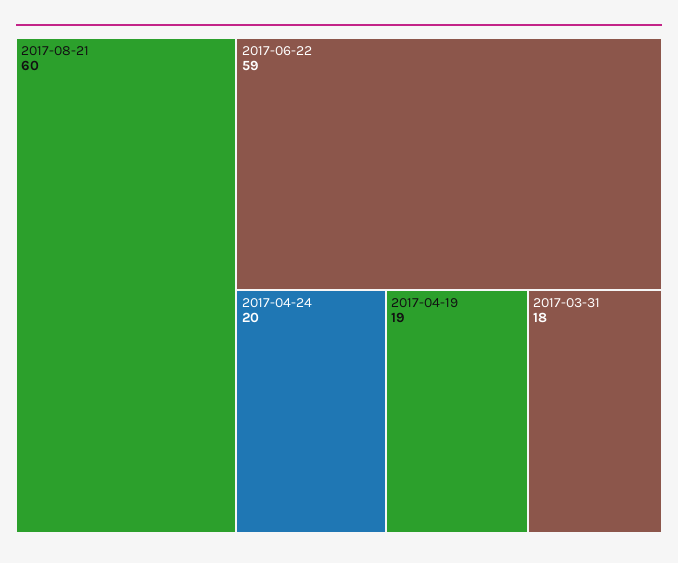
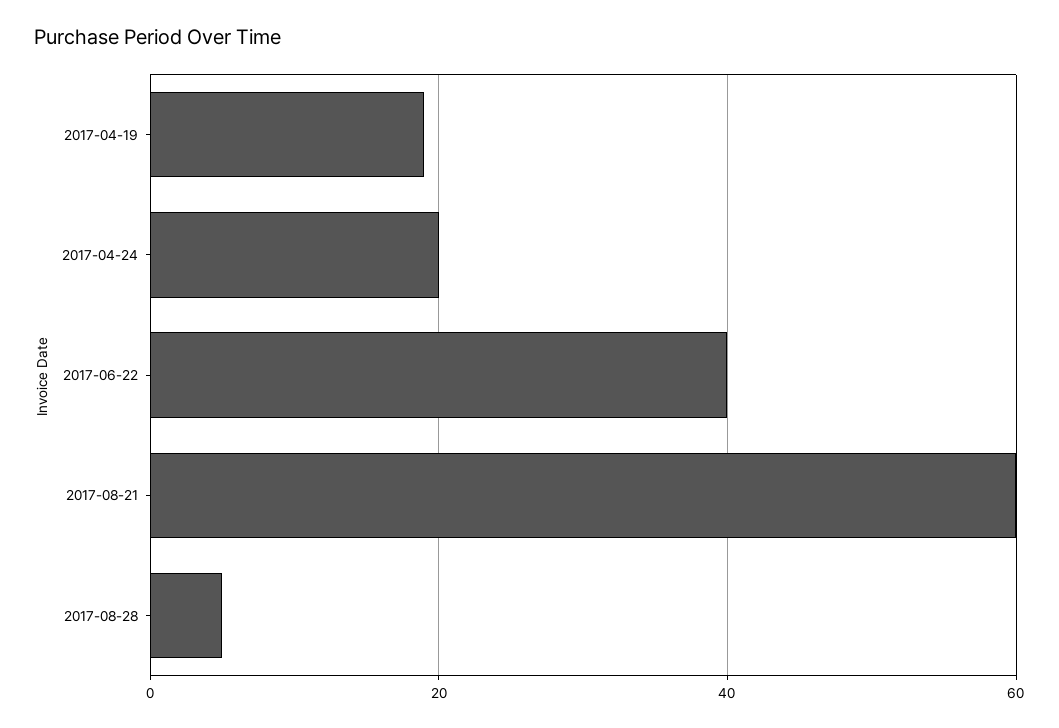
2017-06-22: 59 -> 40
2017-03-31: 18 -> none
2017-08-28: none -> 5

